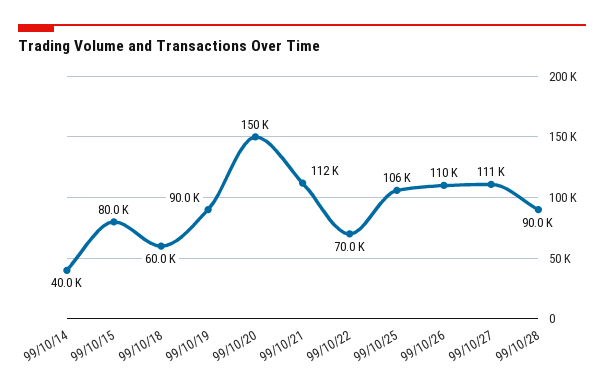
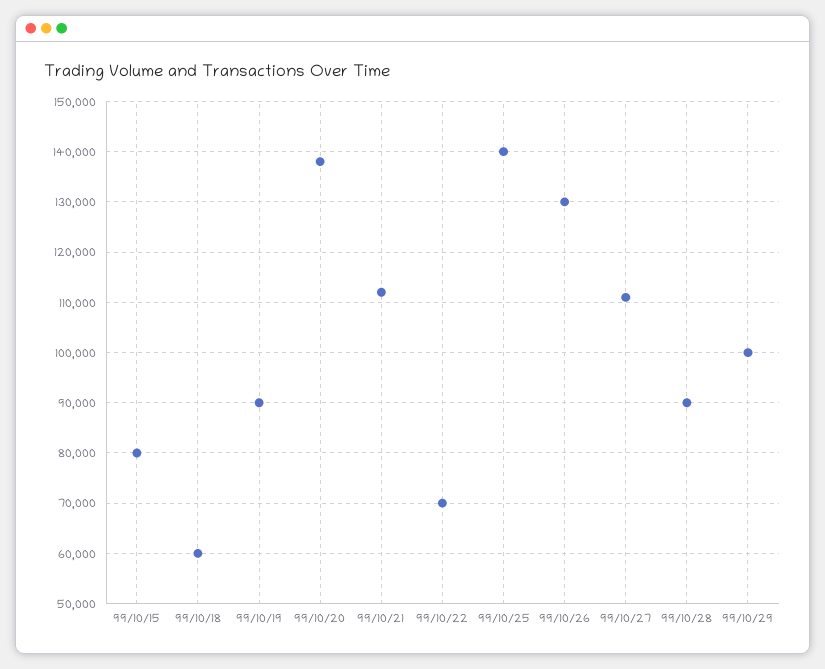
99/10/14: 40000 -> none
99/10/20: 150000 -> 138000
99/10/25: 106000 -> 140000
99/10/26: 110000 -> 130000
99/10/29: none -> 100000

